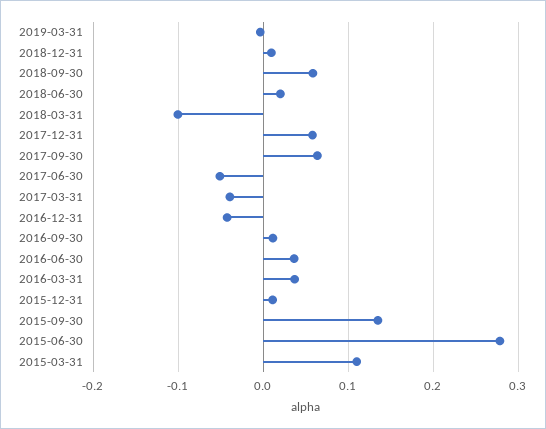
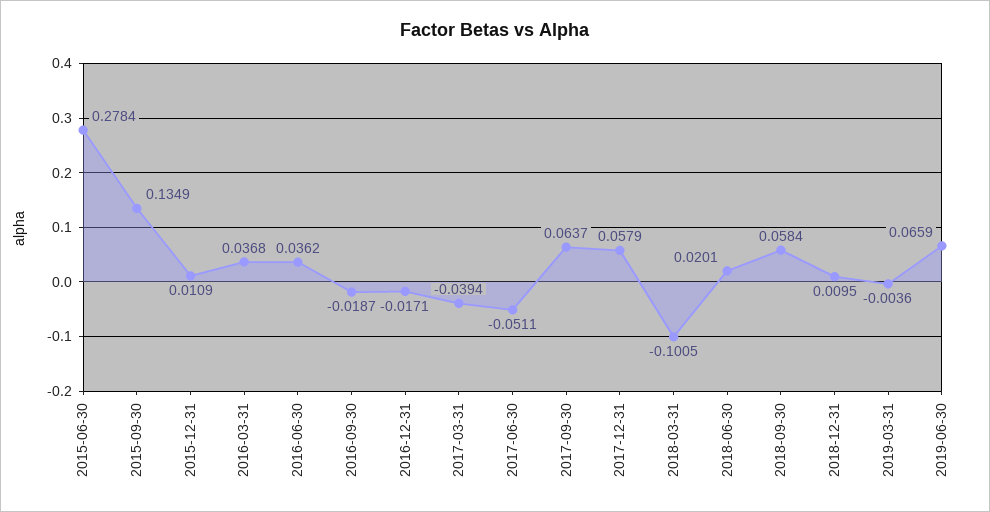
2016-12-31: -0.04 -> -0.0171
2016-09-30: 0.01 -> -0.0187
2015-03-31: 0.11 -> none
2019-06-30: none -> 0.0659

